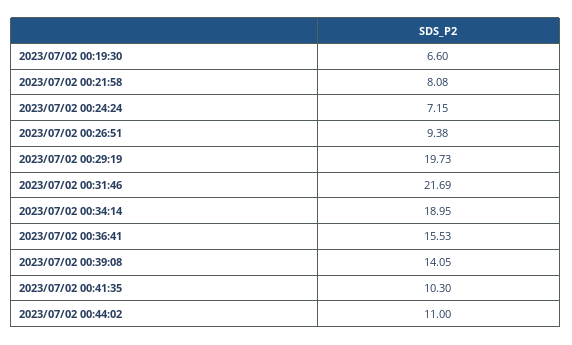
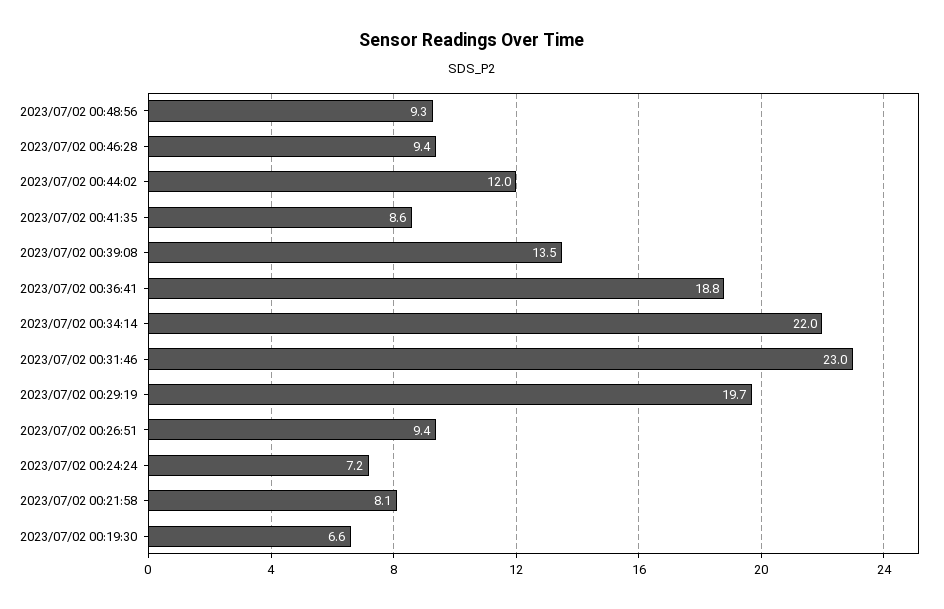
2023/07/02 00:31:46: 21.69 -> 23
2023/07/02 00:34:14: 18.95 -> 22
2023/07/02 00:36:41: 15.53 -> 18.8
2023/07/02 00:39:08: 14.05 -> 13.5
2023/07/02 00:41:35: 10.3 -> 8.6
2023/07/02 00:44:02: 11 -> 12
2023/07/02 00:48:56: none -> 9.3
2023/07/02 00:46:28: none -> 9.4

